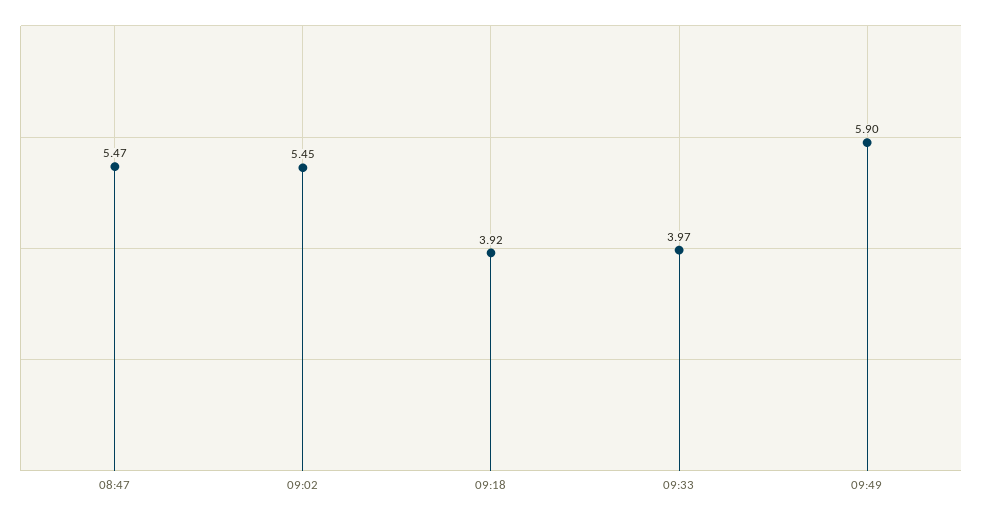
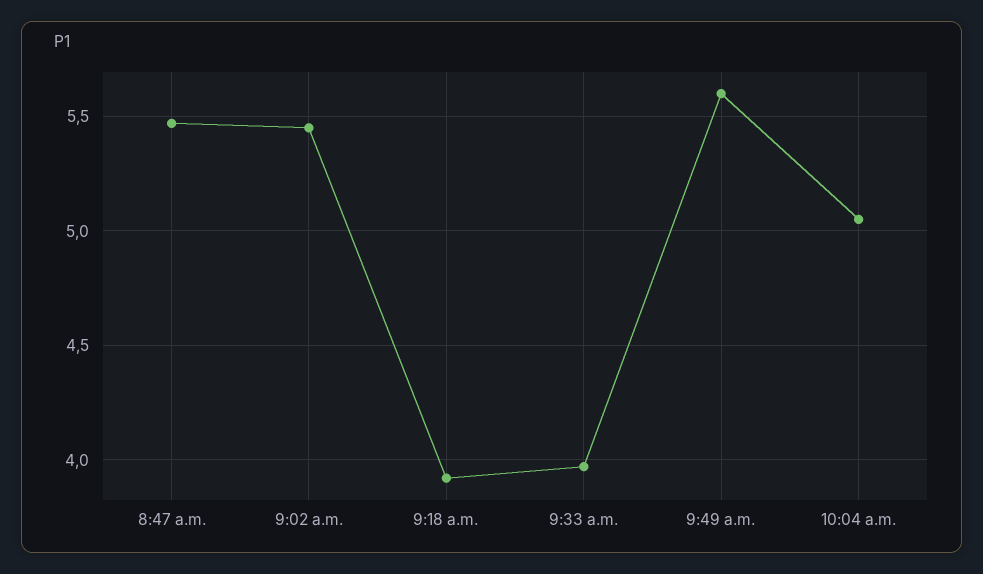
09:49: 5.9 -> 5.6
10:04 a.m.: none -> 5.05

